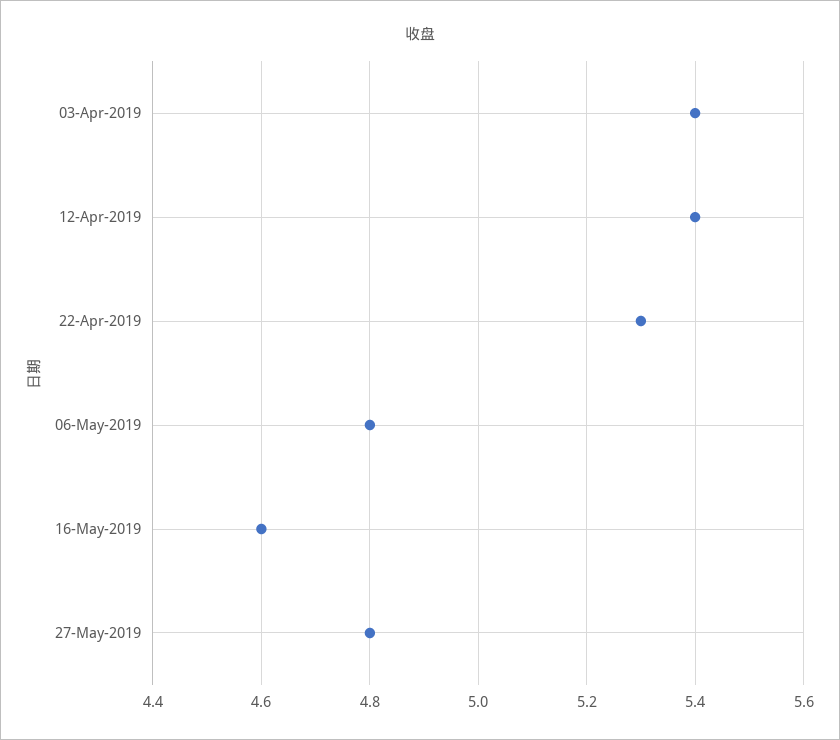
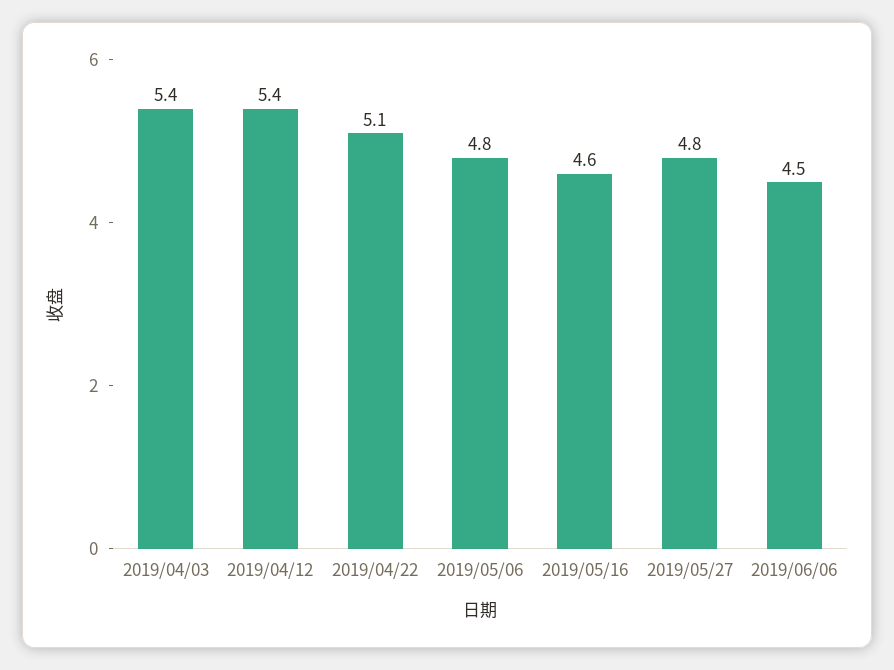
22-Apr-2019: 5.3 -> 5.1
2019/06/06: none -> 4.5

